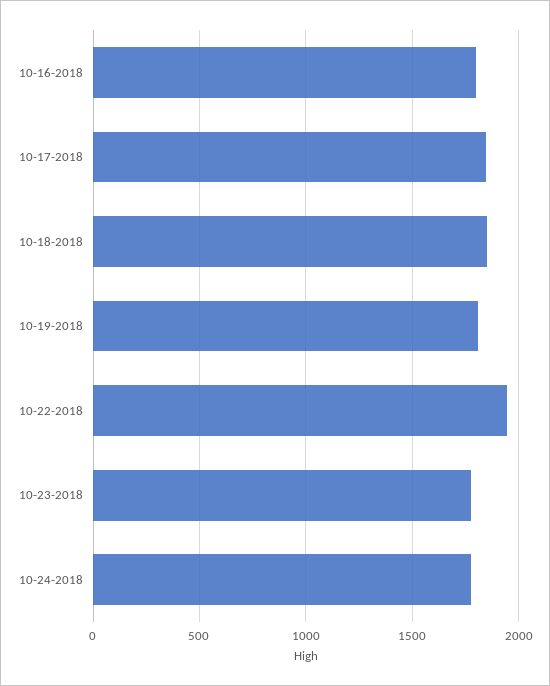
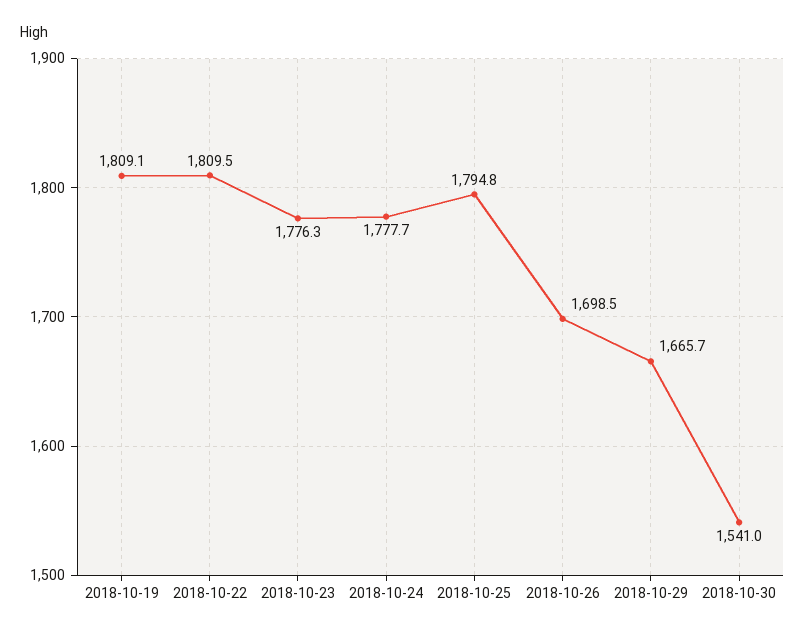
10-16-2018: 1800 -> none
10-17-2018: 1850 -> none
10-18-2018: 1850 -> none
10-22-2018: 1950 -> 1809.5
2018-10-25: none -> 1794.8
2018-10-26: none -> 1698.5
2018-10-29: none -> 1665.7
2018-10-30: none -> 1541

